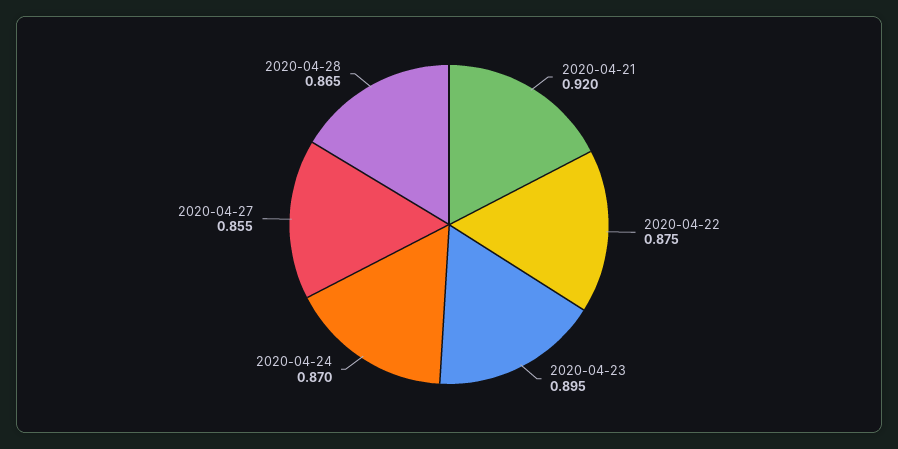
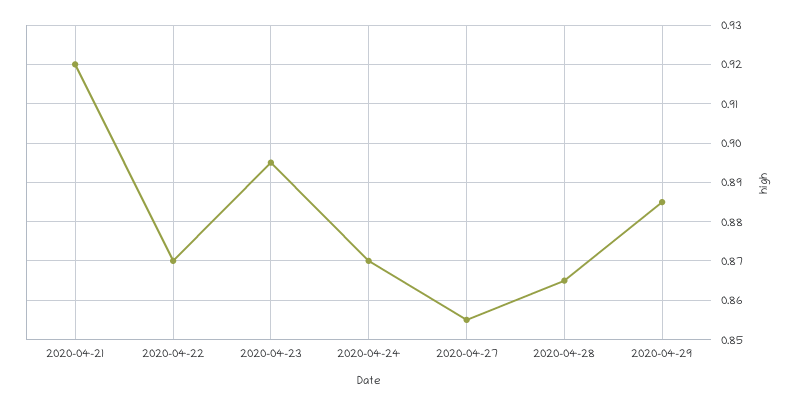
2020-04-22: 0.875 -> 0.87
2020-04-29: none -> 0.885

